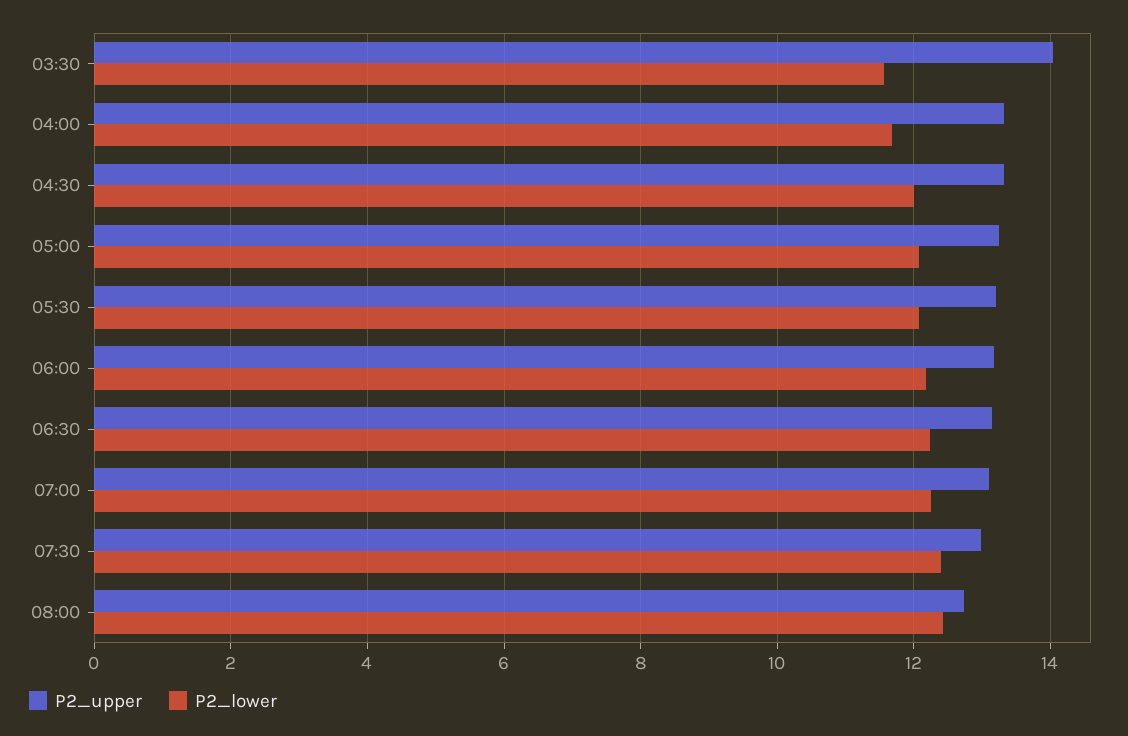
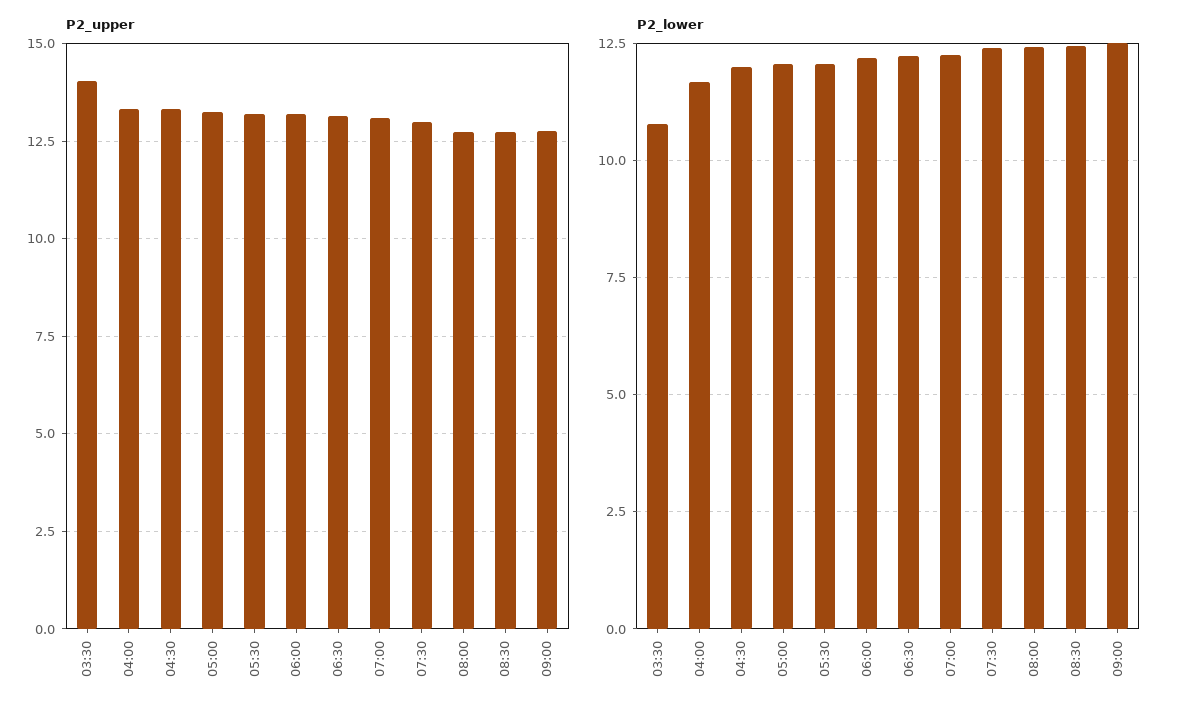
P2_lower, 03:30: 11.6 -> 10.75
P2_upper, 08:30: none -> 12.75
P2_upper, 09:00: none -> 12.75
P2_lower, 08:30: none -> 12.5
P2_lower, 09:00: none -> 12.5

